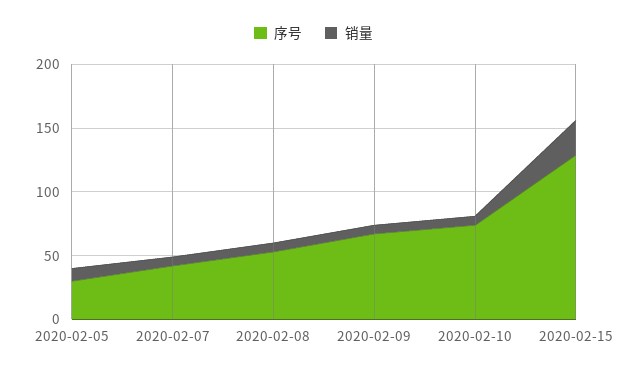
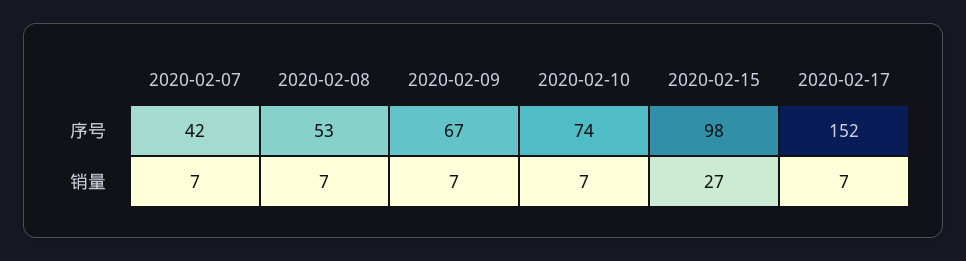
序号, 2020-02-05: 30 -> none
销量, 2020-02-05: 10 -> none
序号, 2020-02-15: 130 -> 98
序号, 2020-02-17: none -> 152
销量, 2020-02-17: none -> 7

